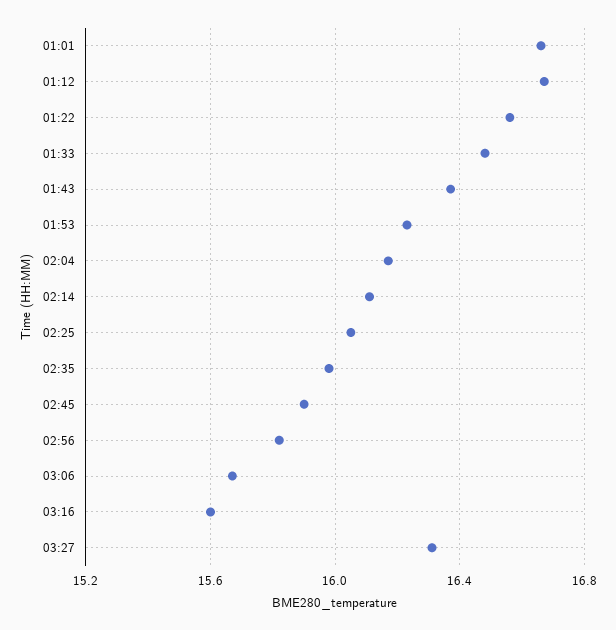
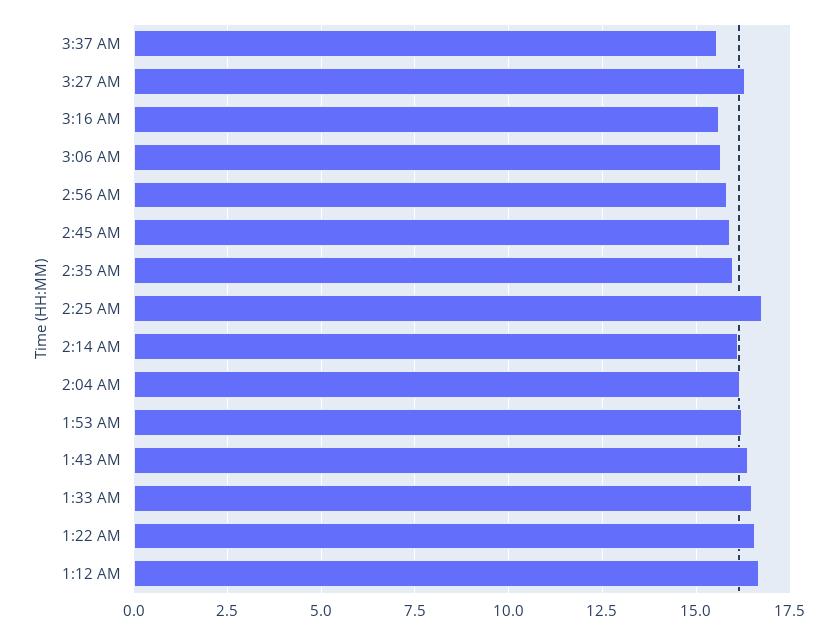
01:01: 16.65 -> none
02:25: 16.05 -> 16.75
3:37 AM: none -> 15.5

